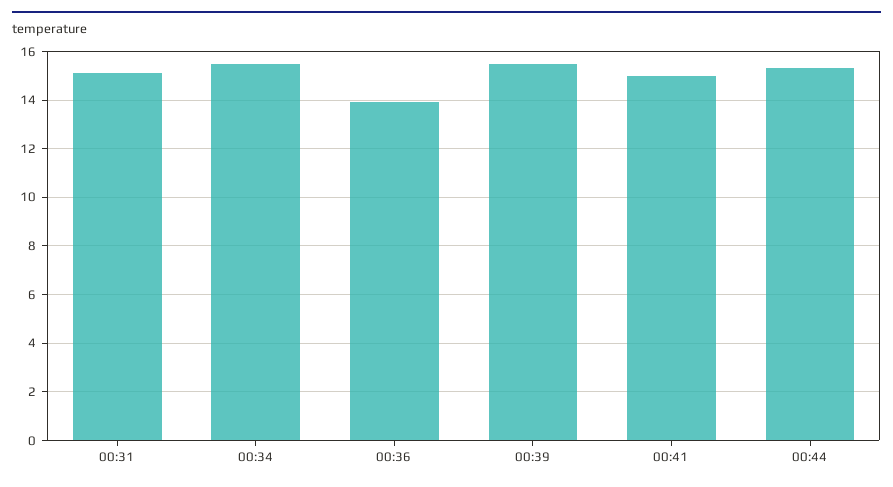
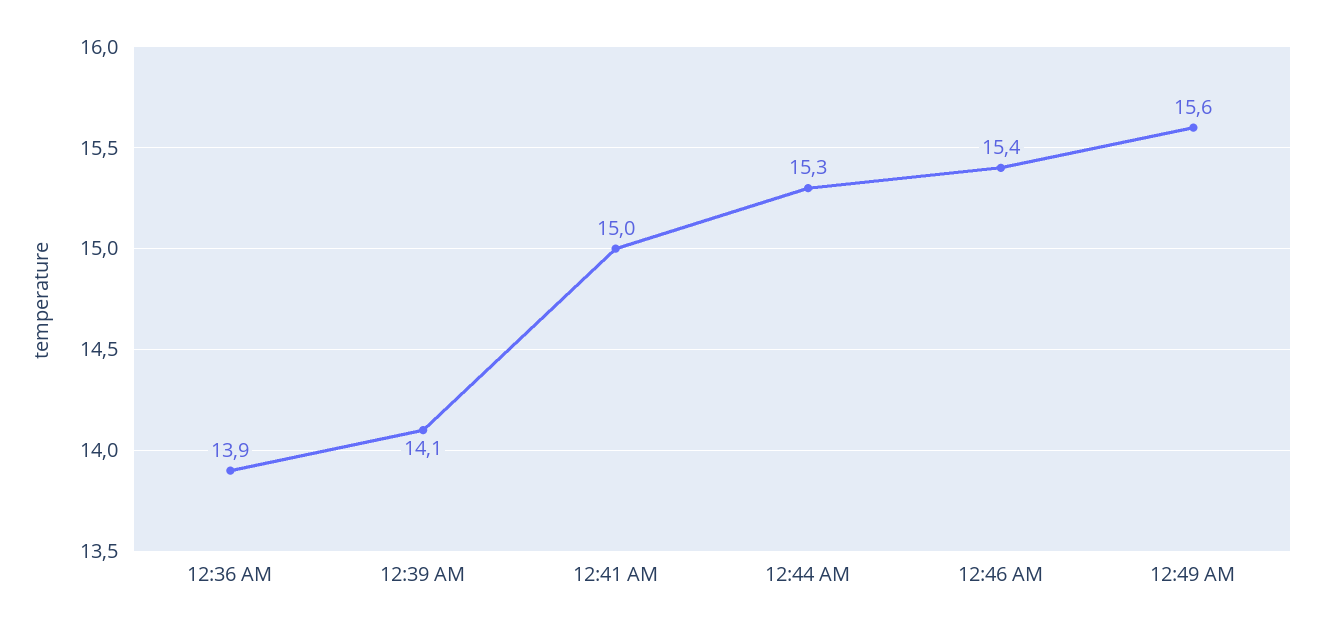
00:31: 15 -> none
00:34: 15.5 -> none
00:39: 15.5 -> 14.1
12:46 AM: none -> 15.4
12:49 AM: none -> 15.6

